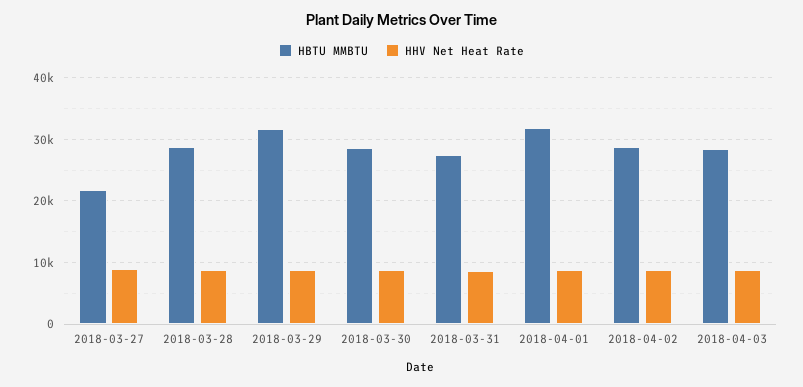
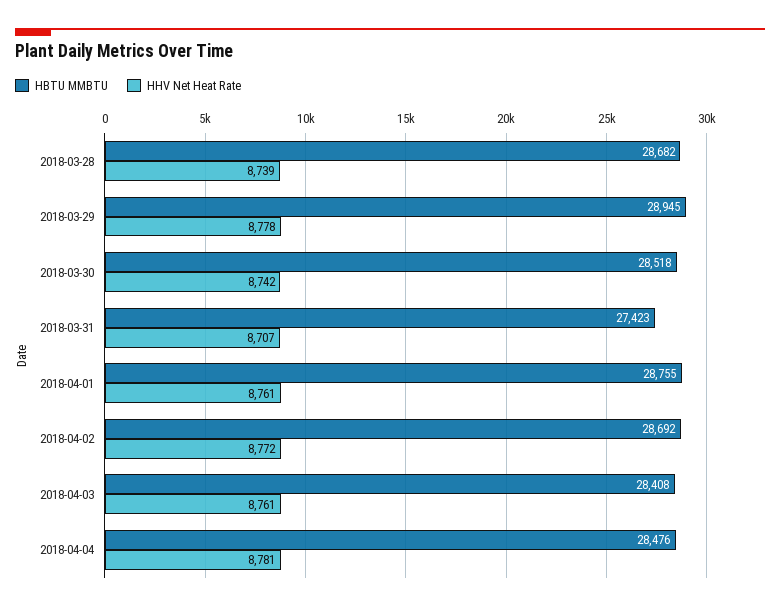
HBTU MMBTU, 2018-03-27: 22000 -> none
HHV Net Heat Rate, 2018-03-27: 9000 -> none
HBTU MMBTU, 2018-03-29: 32000 -> 28945
HBTU MMBTU, 2018-04-01: 32000 -> 28755
HBTU MMBTU, 2018-04-04: none -> 28476
HHV Net Heat Rate, 2018-04-04: none -> 8781

